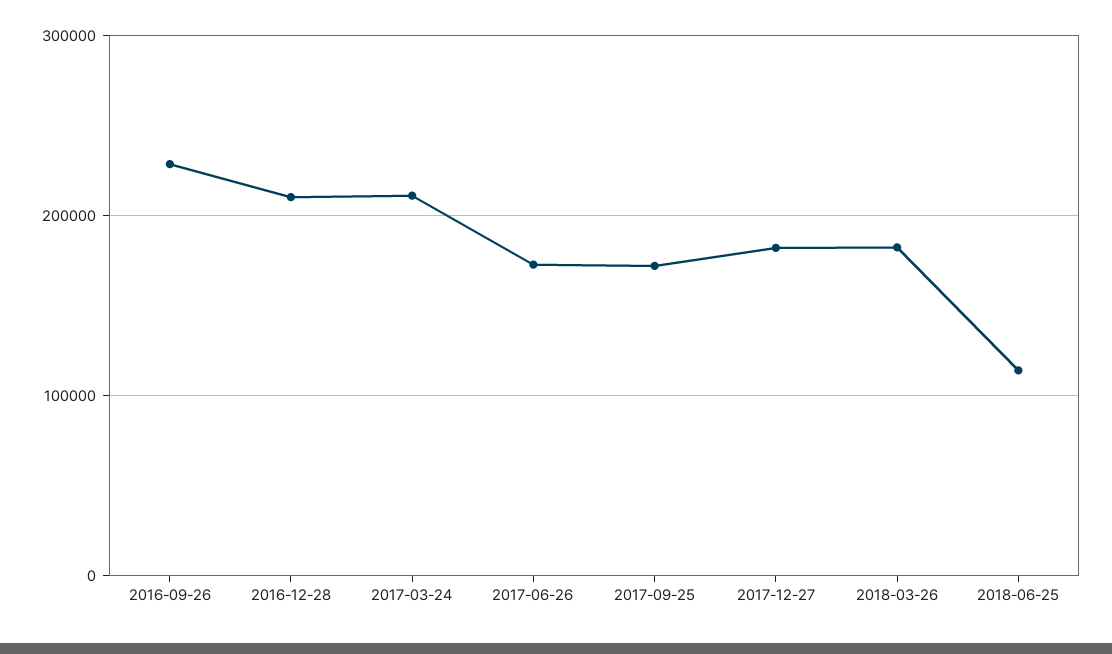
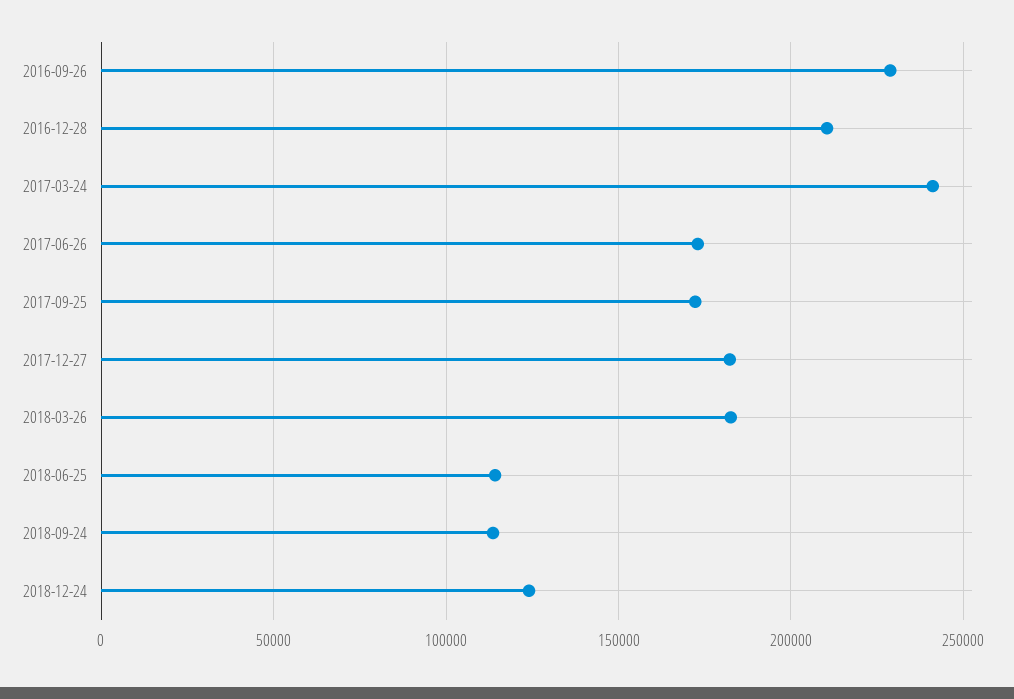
2017-03-24: 210000 -> 240000
2018-09-24: none -> 115000
2018-12-24: none -> 125000

